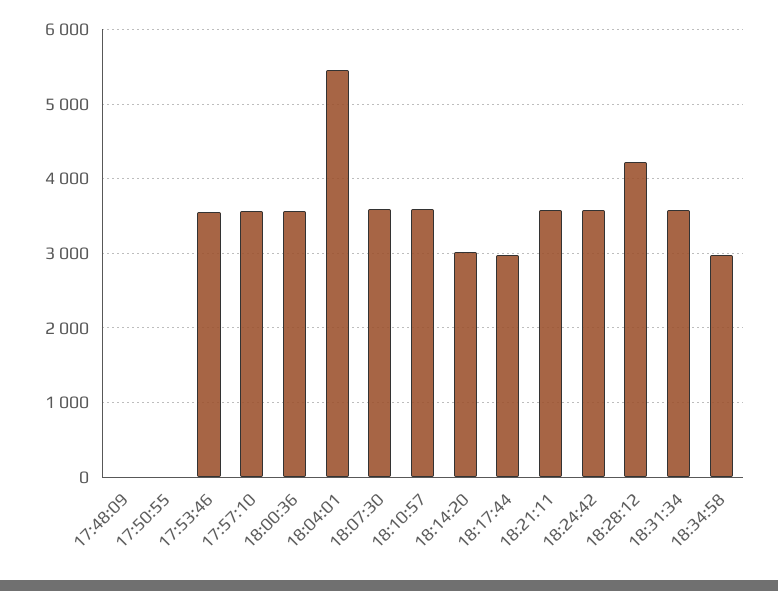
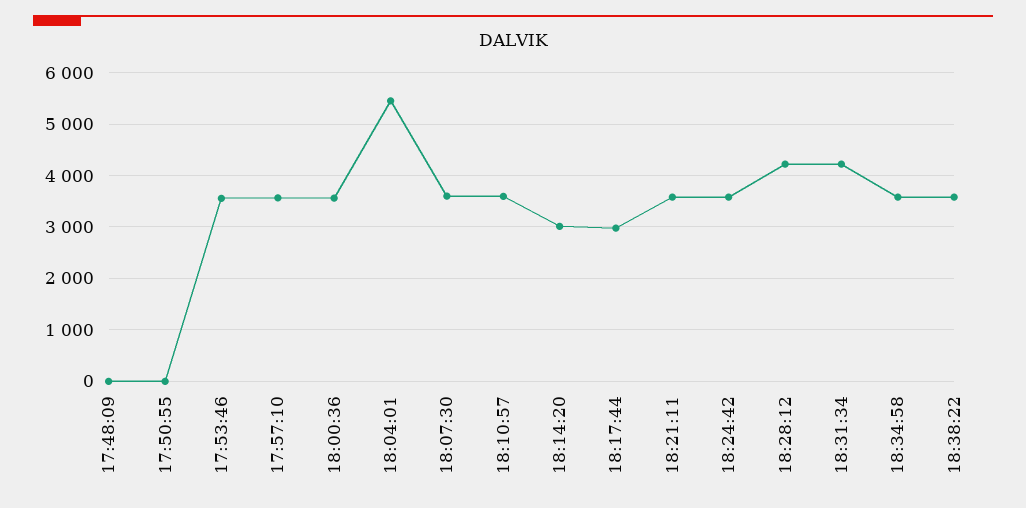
18:31:34: 3600 -> 4200
18:34:58: 3000 -> 3600
18:38:22: none -> 3600

